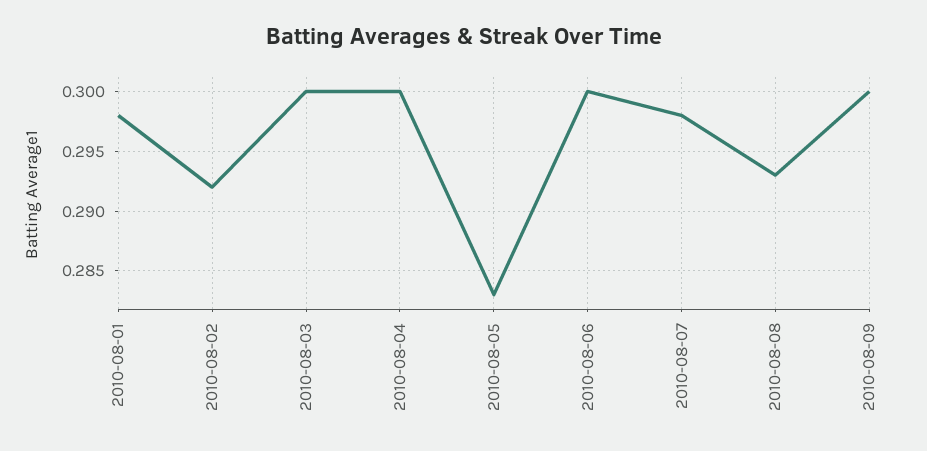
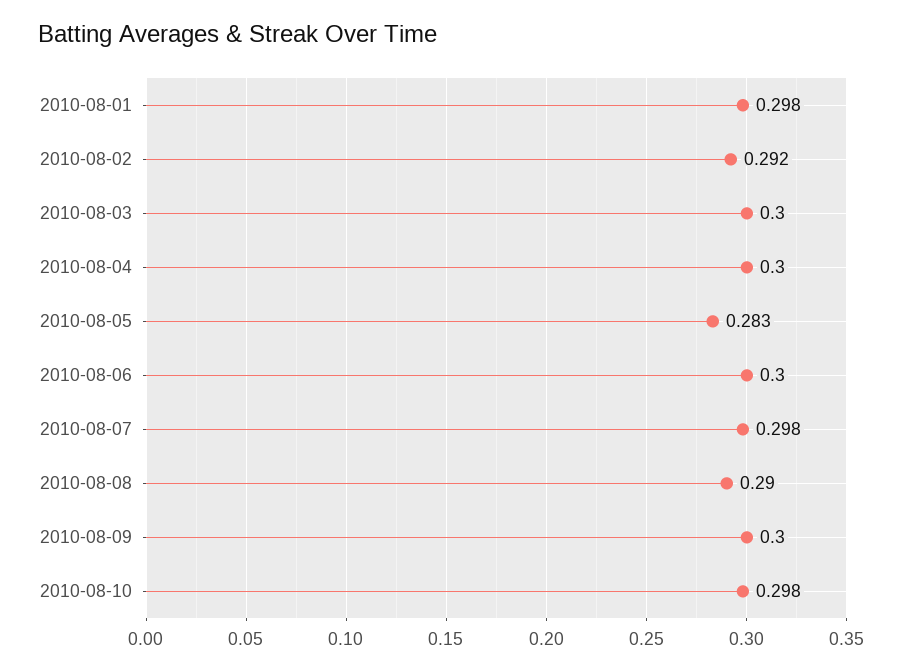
2010-08-08: 0.293 -> 0.29
2010-08-10: none -> 0.298

